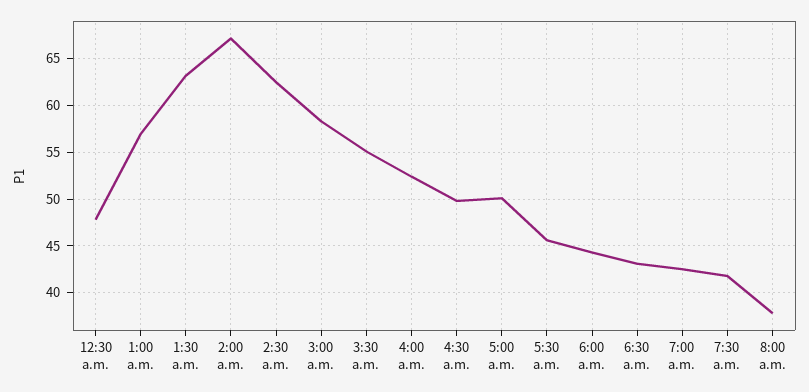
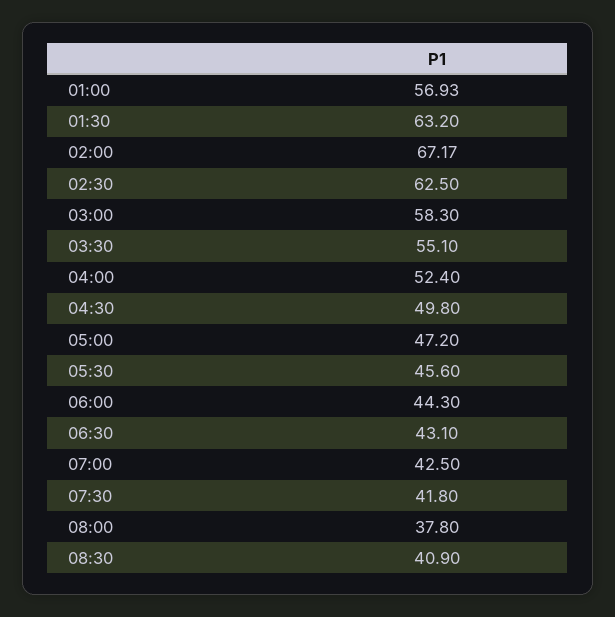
12:30 a.m.: 48 -> none
5:00 a.m.: 50 -> 47.2
08:30: none -> 40.9

